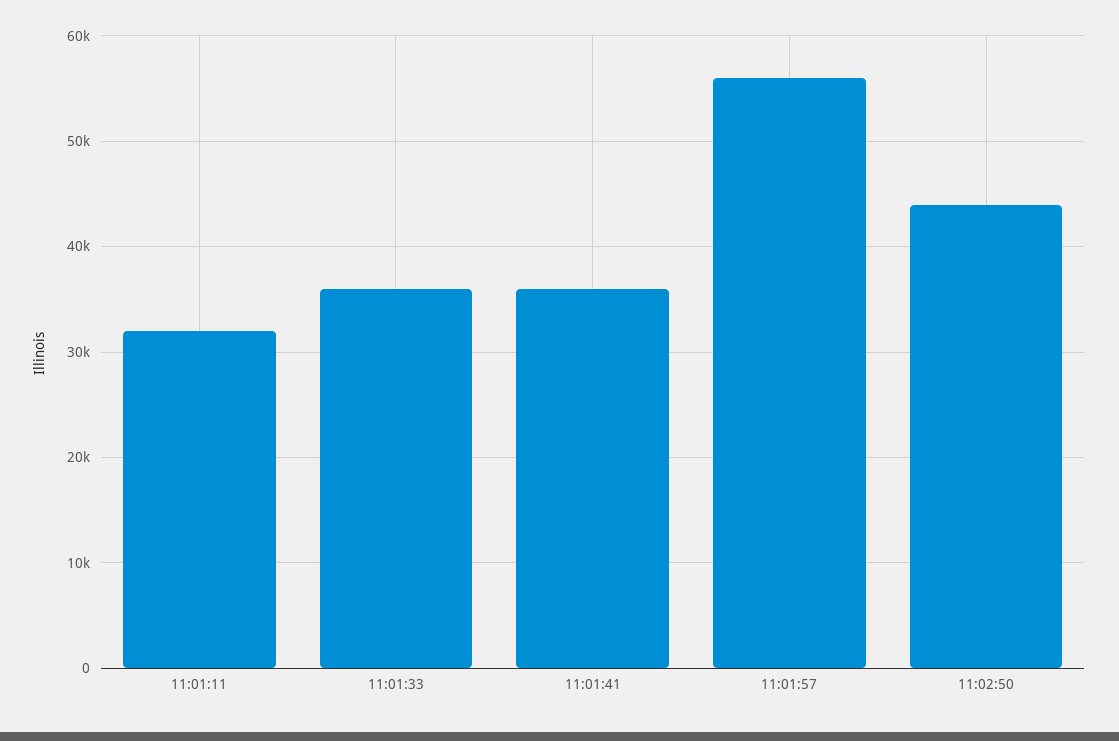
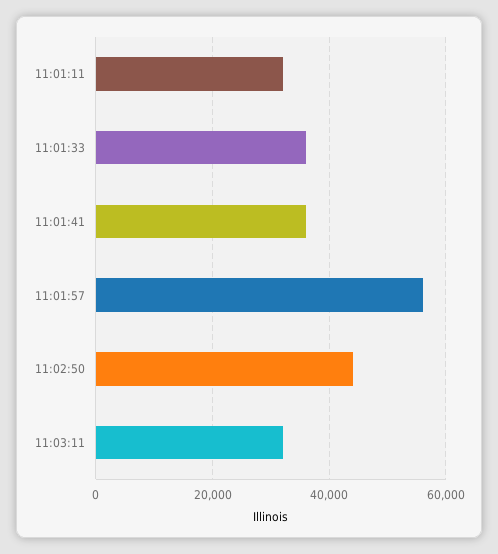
11:03:11: none -> 32000

